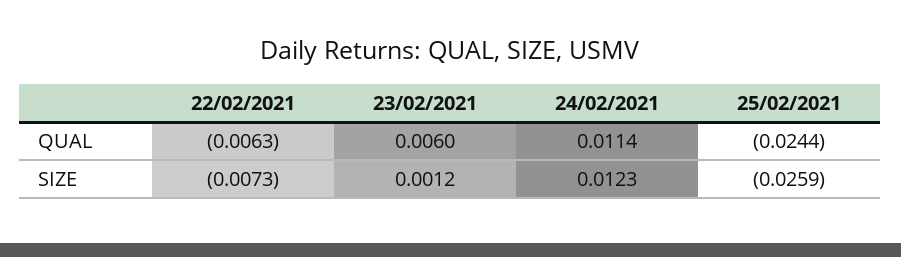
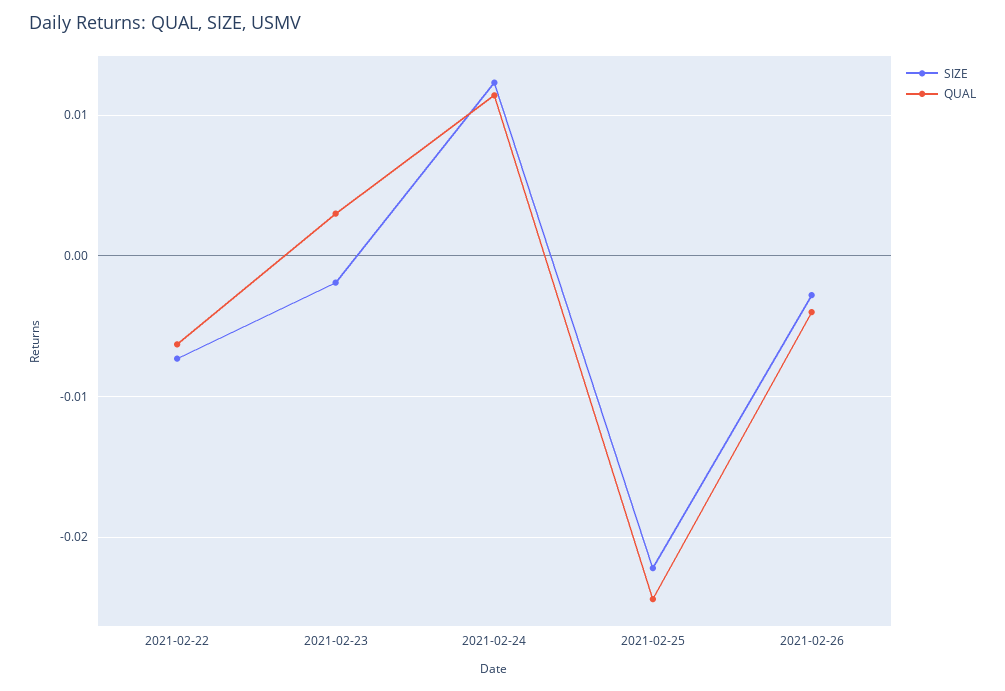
QUAL, 23/02/2021: 0.006 -> 0.003
SIZE, 23/02/2021: 0.0012 -> -0.002
SIZE, 25/02/2021: -0.0259 -> -0.022
SIZE, 2021-02-26: none -> -0.003
QUAL, 2021-02-26: none -> -0.004

